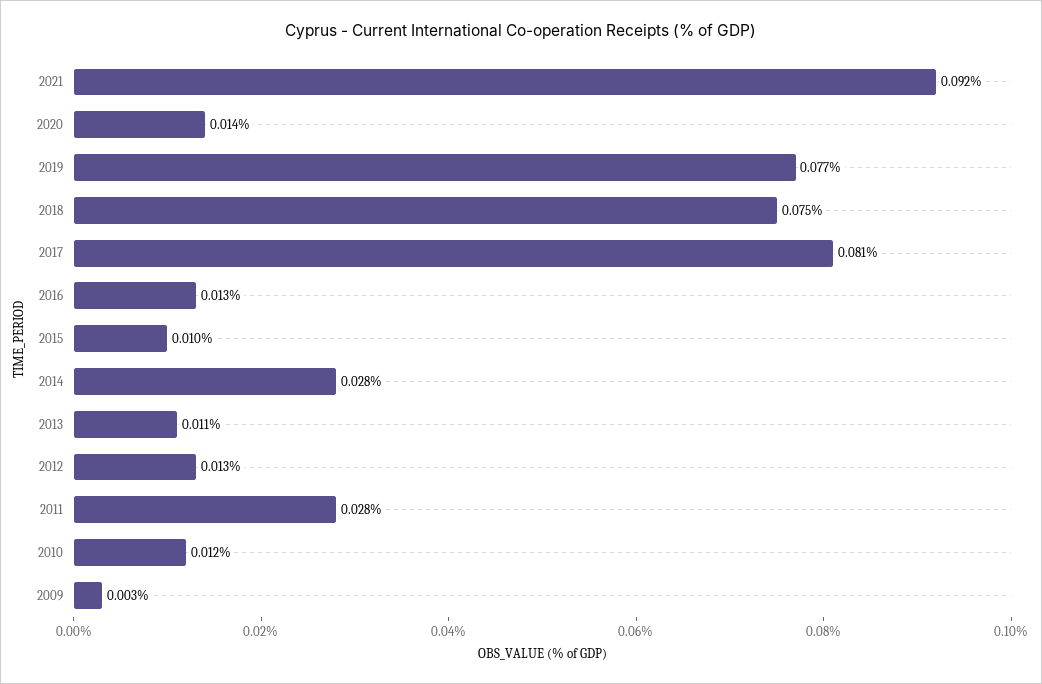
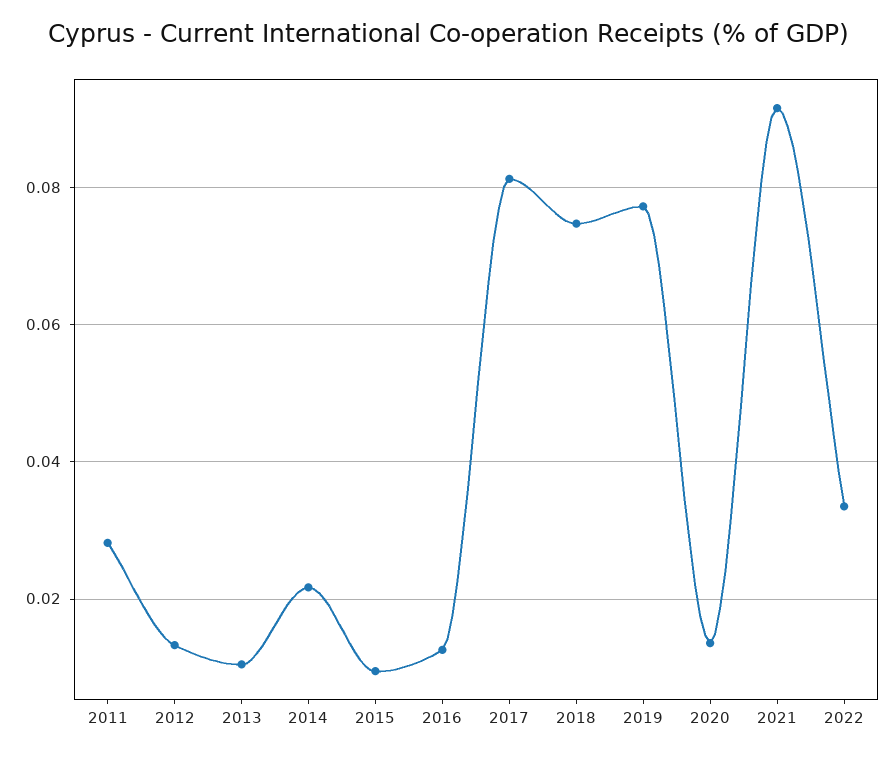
2014: 0.028 -> 0.022
2010: 0.012 -> none
2009: 0.003 -> none
2022: none -> 0.034

